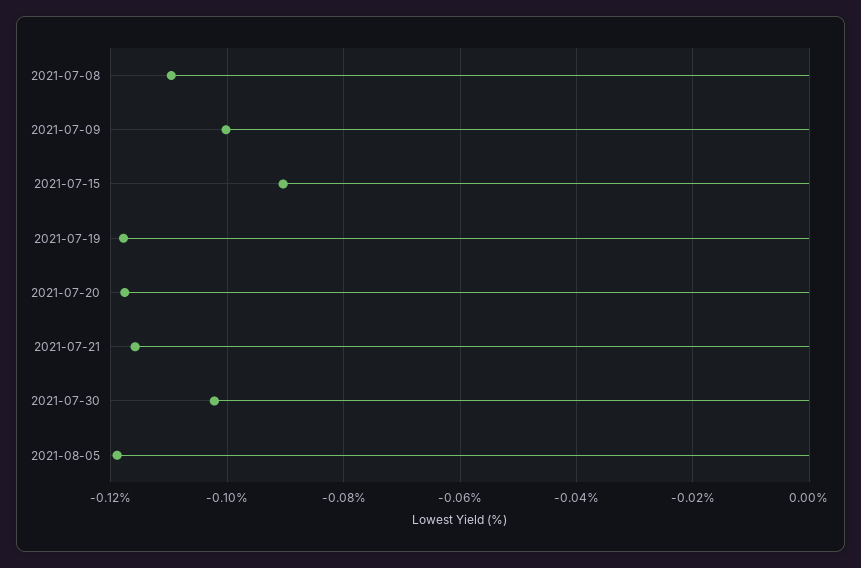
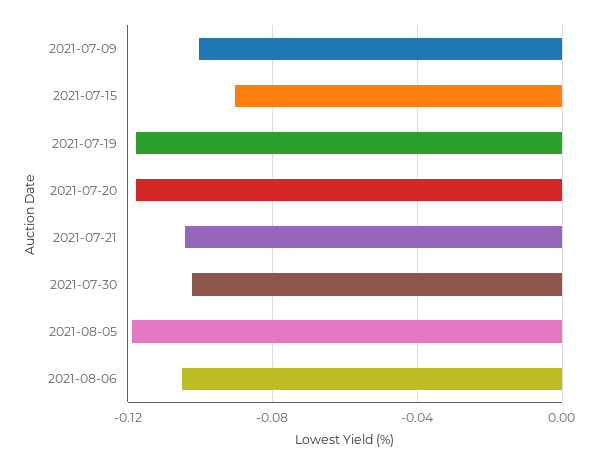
2021-07-08: -0.11 -> none
2021-07-21: -0.116 -> -0.105
2021-08-06: none -> -0.105

